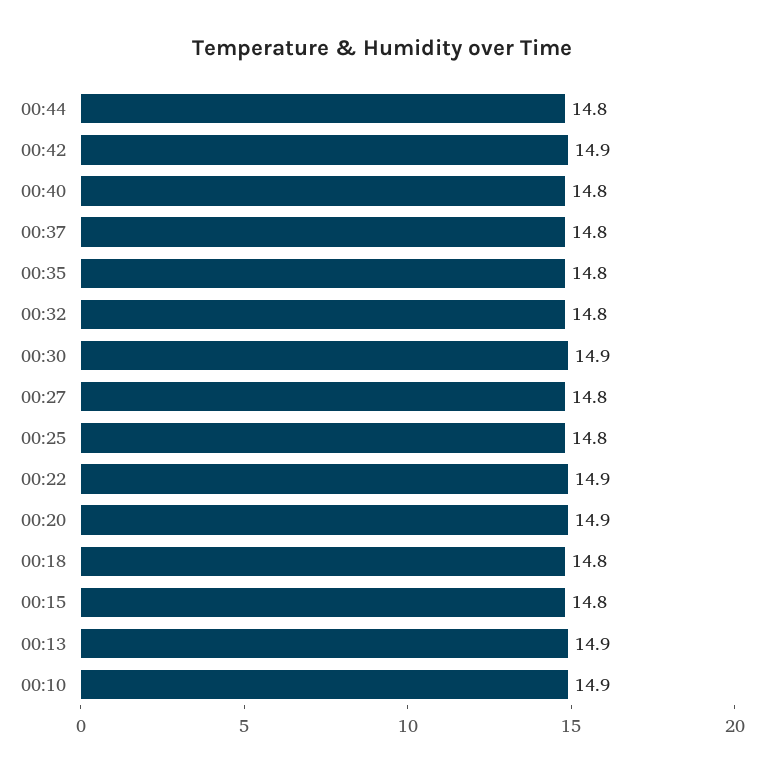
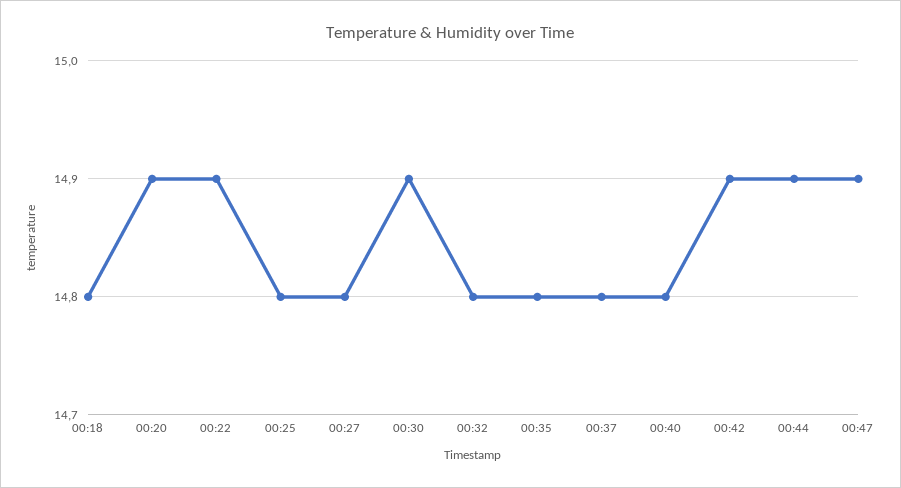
00:44: 14.8 -> 14.9
00:15: 14.8 -> none
00:13: 14.9 -> none
00:10: 14.9 -> none
00:47: none -> 14.9

